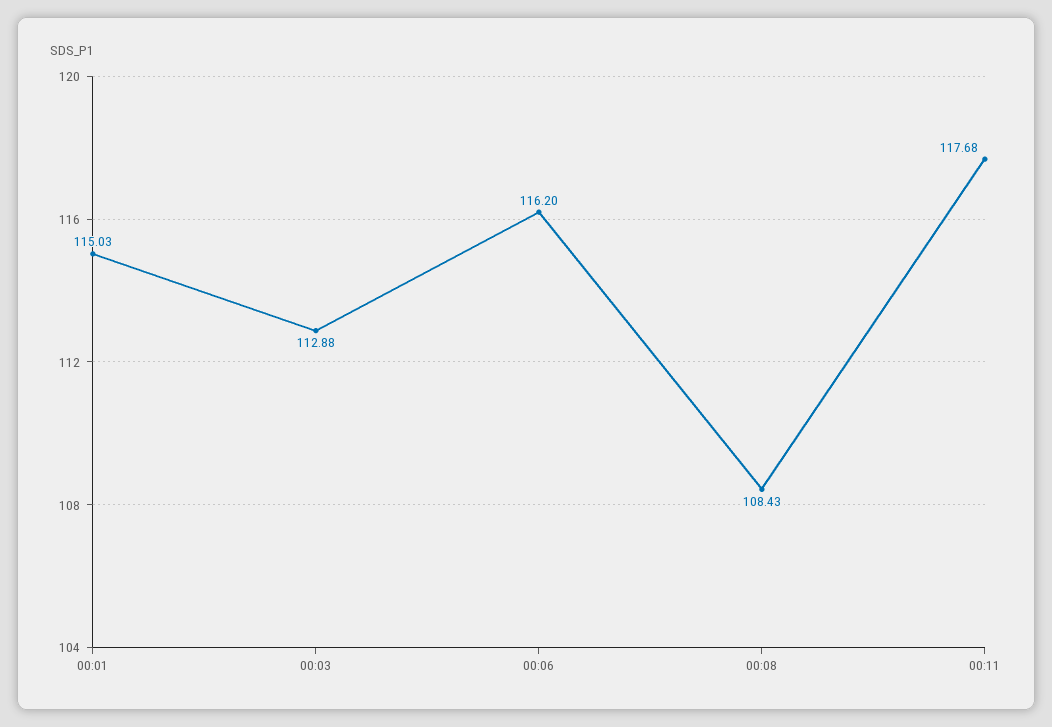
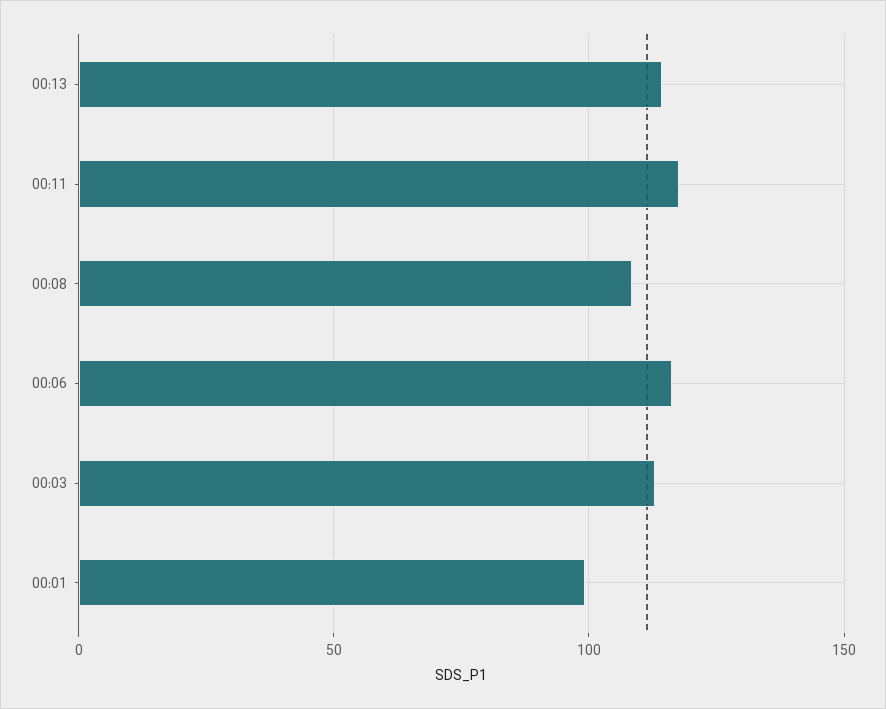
00:01: 115.03 -> 100
00:13: none -> 115

